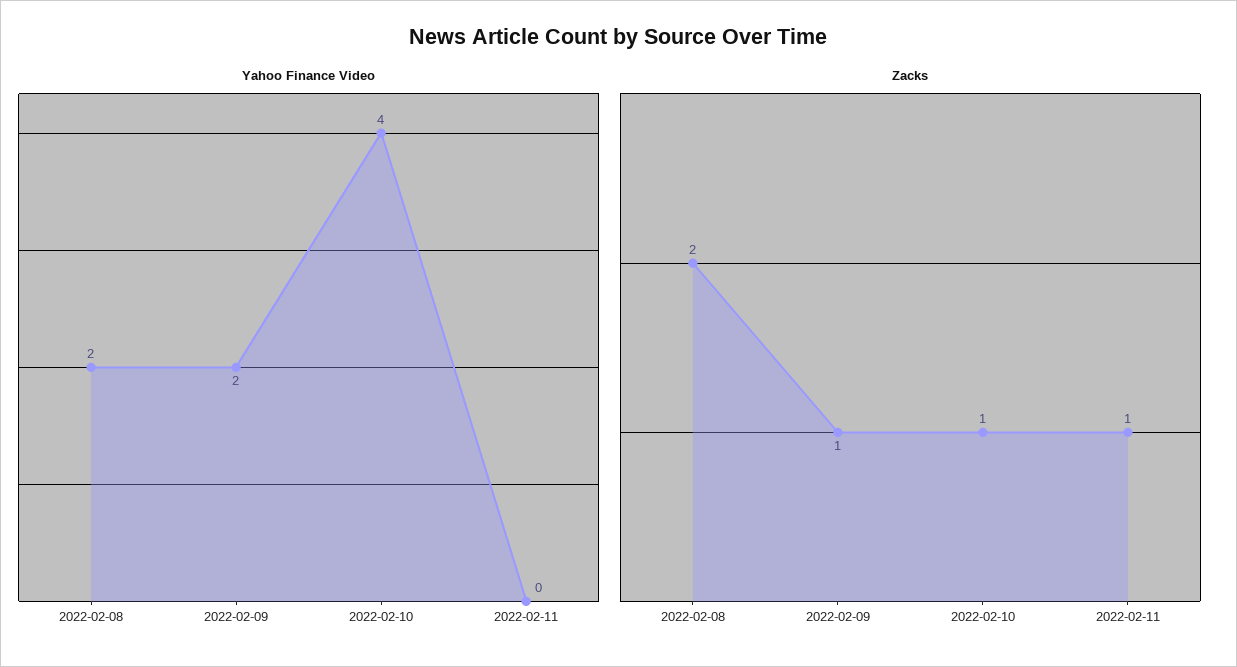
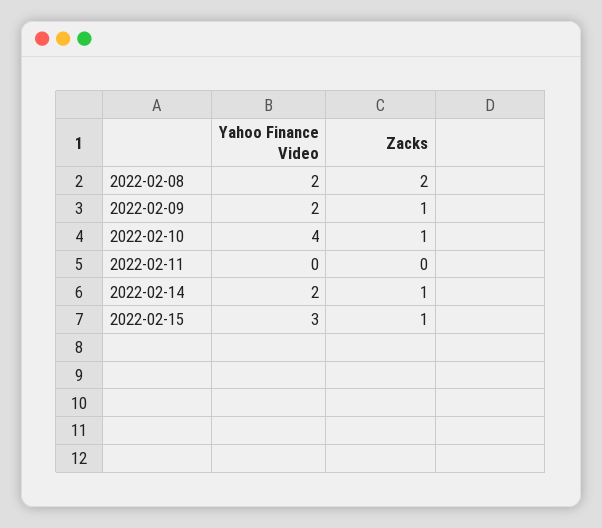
Zacks, 2022-02-11: 1 -> 0
Yahoo Finance Video, 2022-02-14: none -> 2
Zacks, 2022-02-14: none -> 1
Yahoo Finance Video, 2022-02-15: none -> 3
Zacks, 2022-02-15: none -> 1

